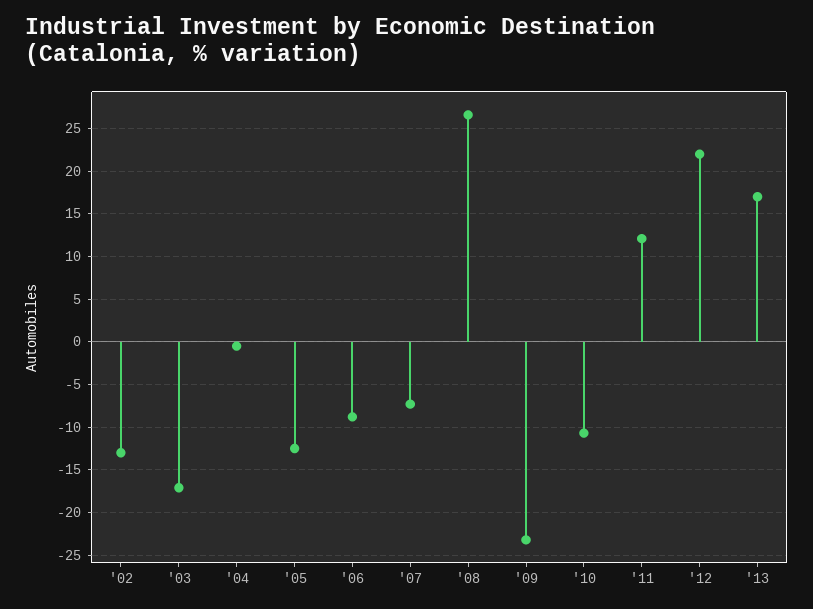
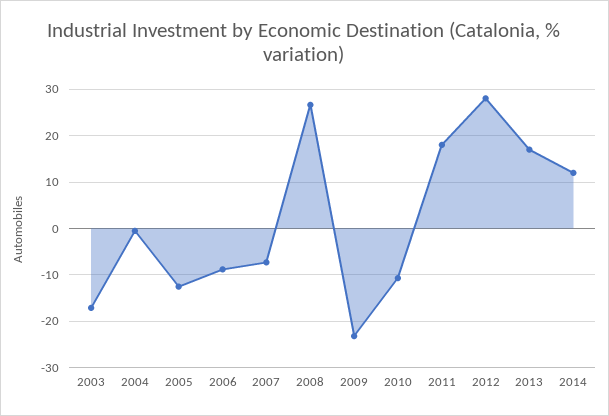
'02: -13 -> none
'11: 12 -> 18
'12: 22 -> 28
2014: none -> 12

